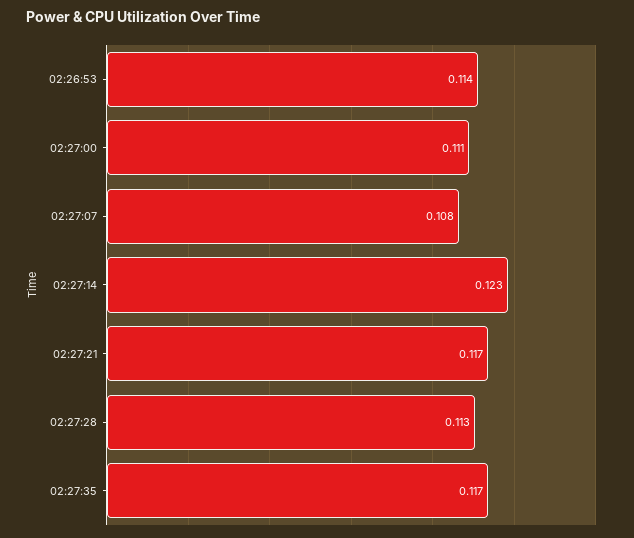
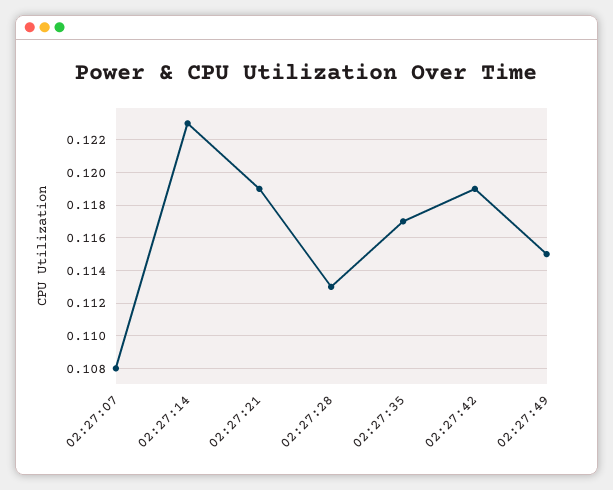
02:26:53: 0.114 -> none
02:27:00: 0.111 -> none
02:27:21: 0.117 -> 0.119
02:27:42: none -> 0.119
02:27:49: none -> 0.115

